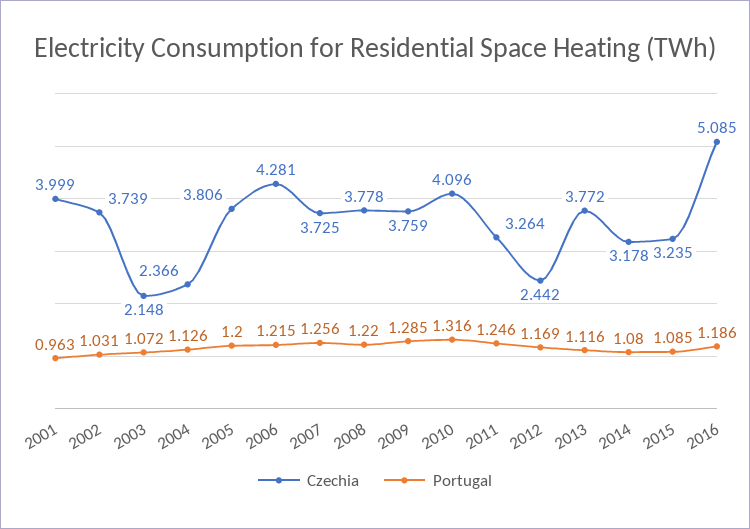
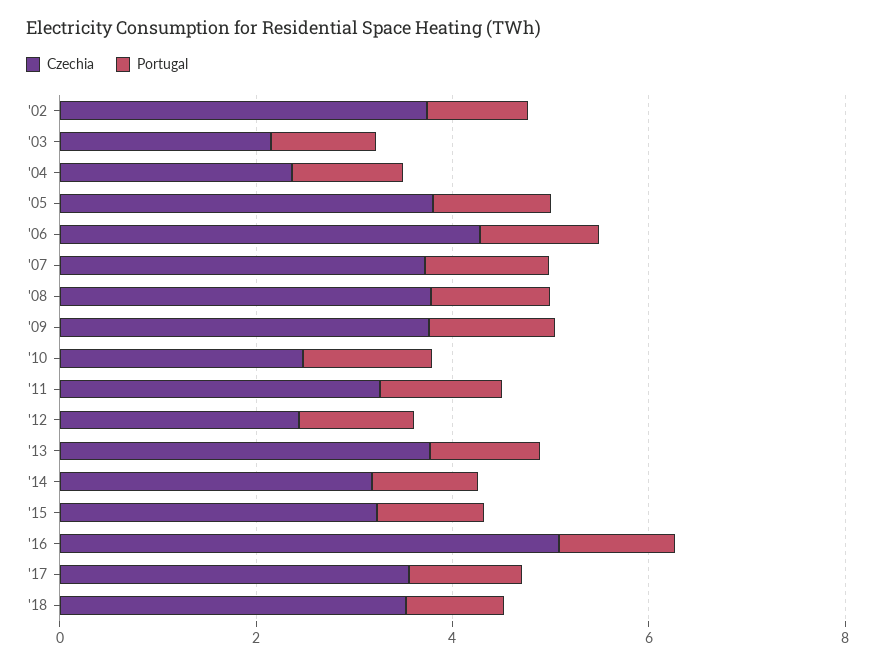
Czechia, 2001: 3.999 -> none
Portugal, 2001: 0.963 -> none
Czechia, 2010: 4.096 -> 2.5
Czechia, '17: none -> 3.5
Portugal, '17: none -> 1
Czechia, '18: none -> 3.5
Portugal, '18: none -> 1

